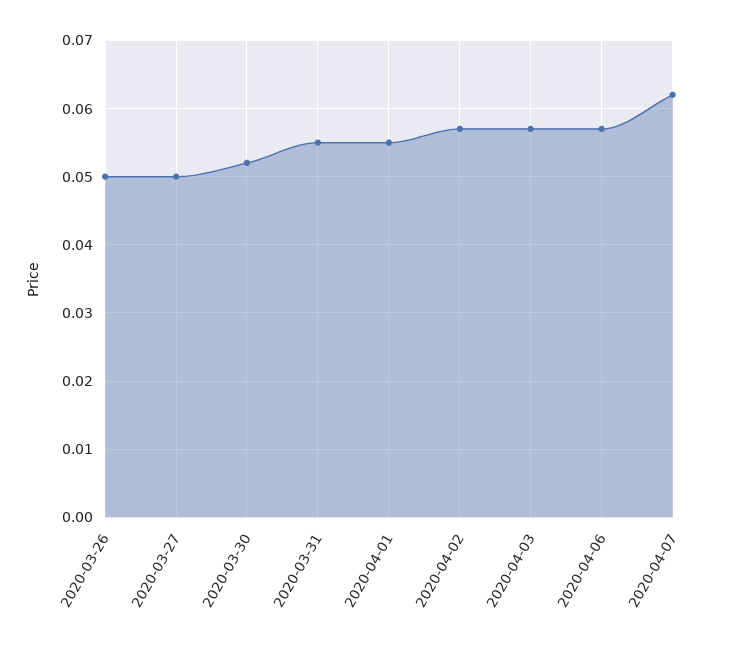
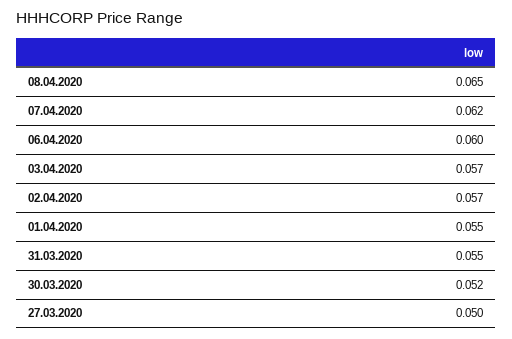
2020-03-26: 0.05 -> none
2020-04-06: 0.057 -> 0.06
08.04.2020: none -> 0.065

